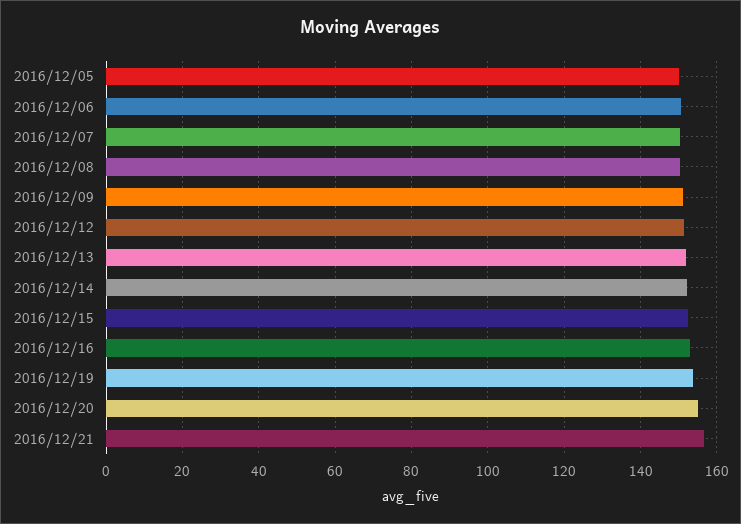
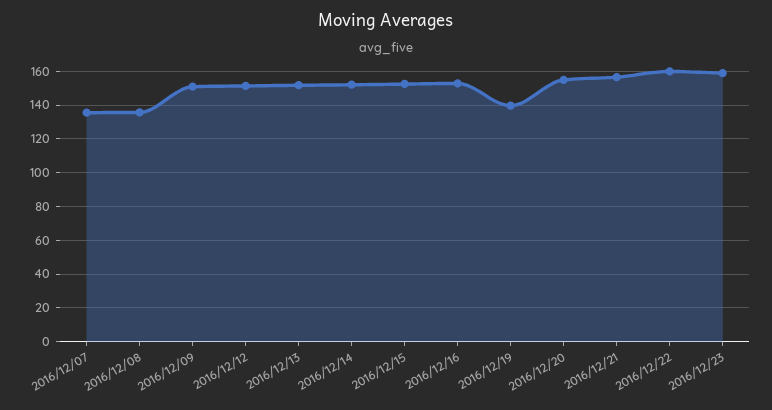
2016/12/05: 150 -> none
2016/12/06: 150 -> none
2016/12/07: 150 -> 135
2016/12/08: 150 -> 135
2016/12/19: 154 -> 140
2016/12/22: none -> 160
2016/12/23: none -> 160

